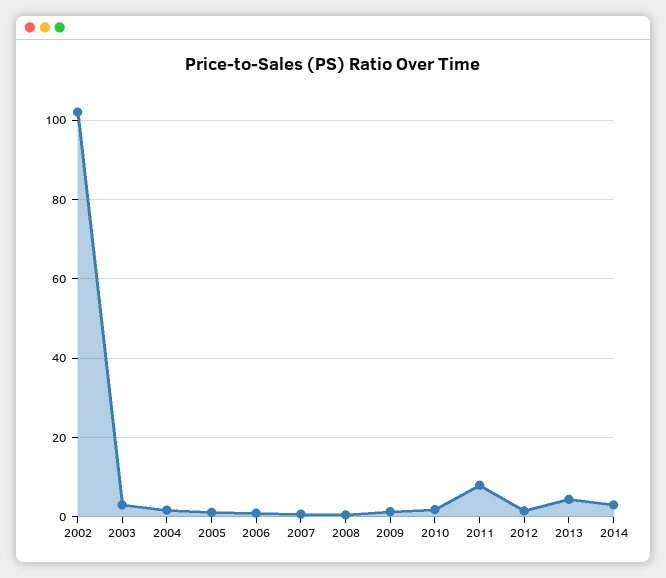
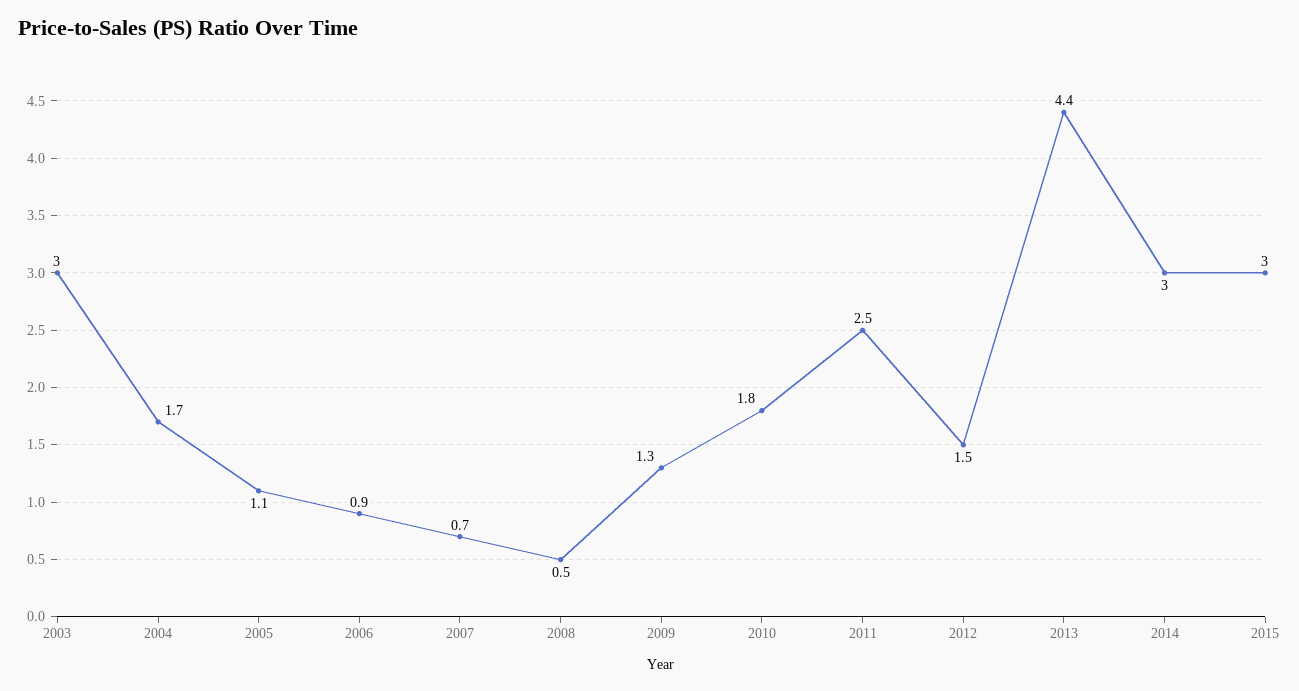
2002: 102 -> none
2011: 8 -> 2.5
2015: none -> 3

